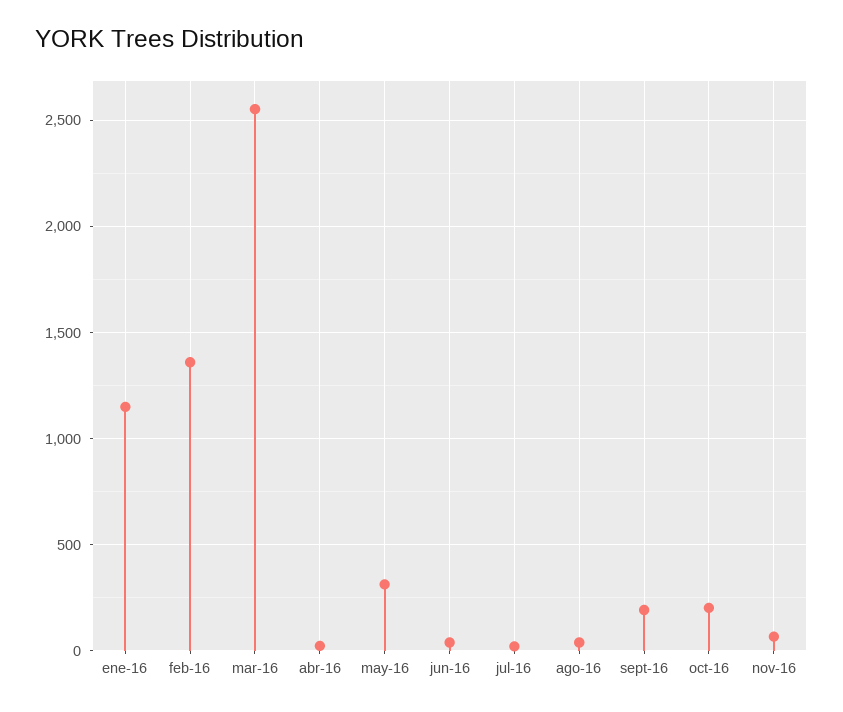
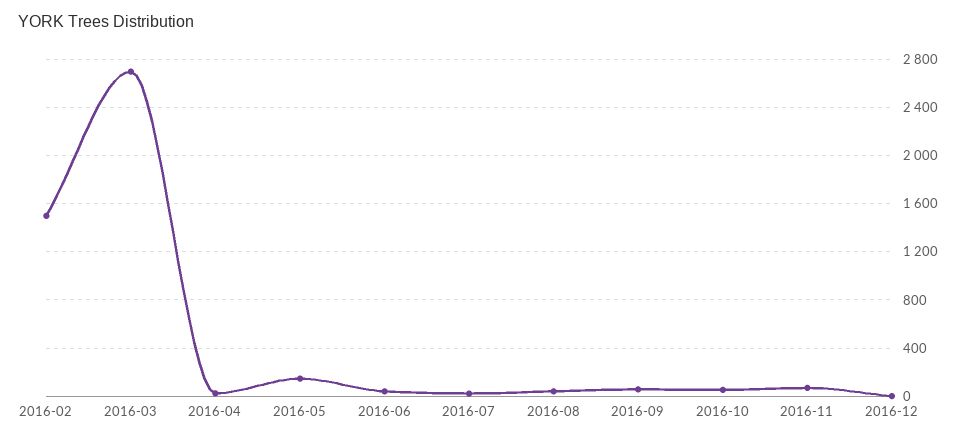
ene-16: 1150 -> none
feb-16: 1350 -> 1500
mar-16: 2550 -> 2700
may-16: 300 -> 150
sept-16: 200 -> 50
oct-16: 200 -> 50
2016-12: none -> 0

